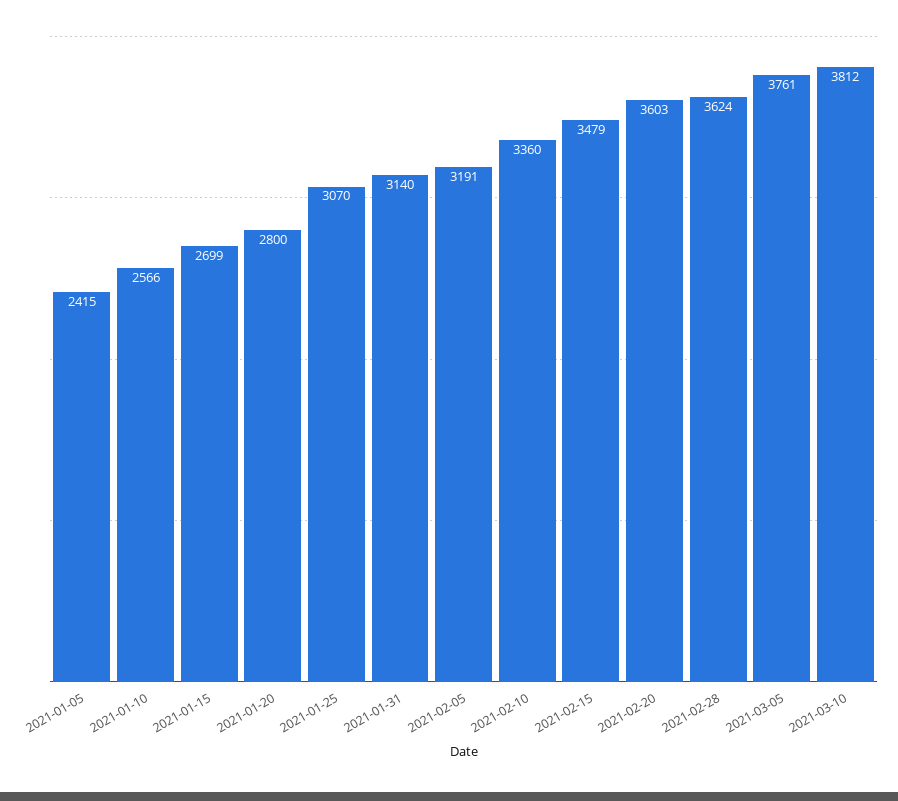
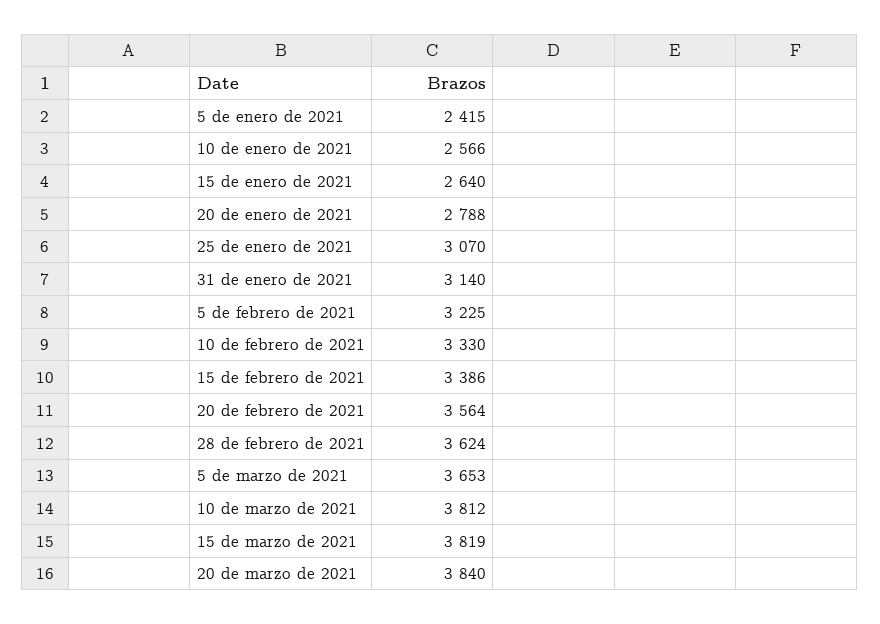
2021-01-15: 2699 -> 2640
2021-01-20: 2800 -> 2788
2021-02-05: 3191 -> 3225
2021-02-10: 3360 -> 3330
2021-02-15: 3479 -> 3386
2021-02-20: 3603 -> 3564
2021-03-05: 3761 -> 3653
15 de marzo de 2021: none -> 3819
20 de marzo de 2021: none -> 3840

